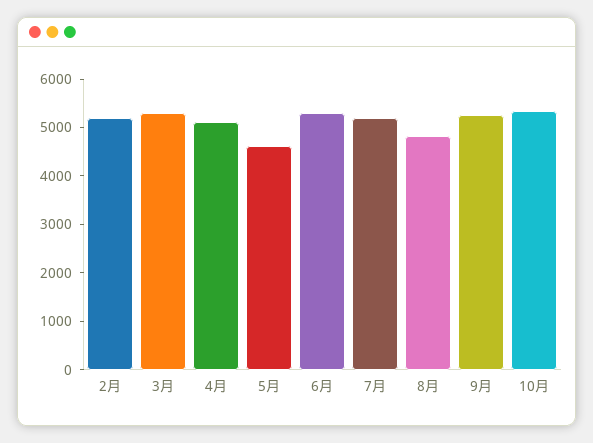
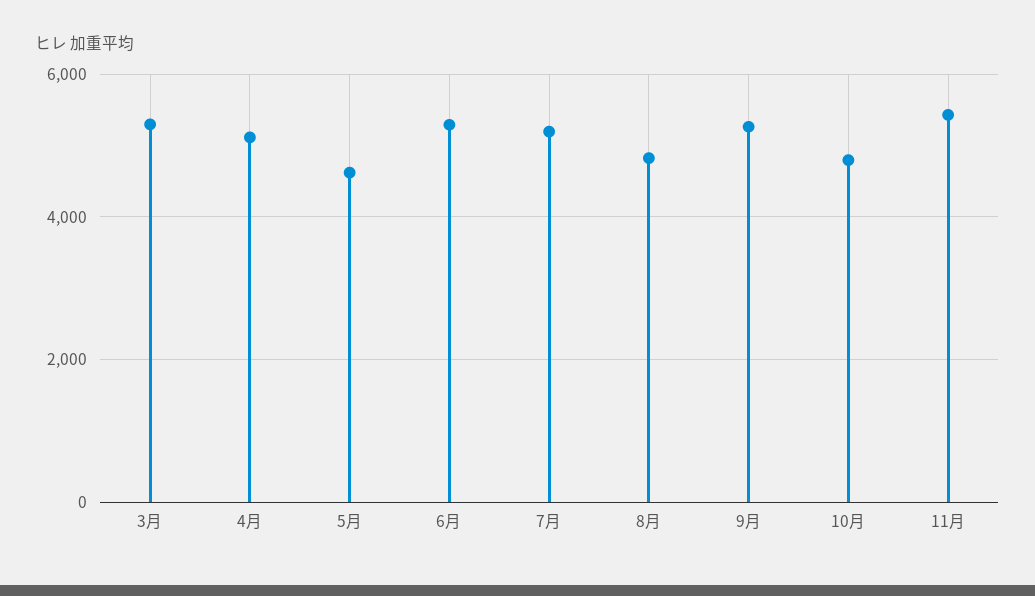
2月: 5200 -> none
10月: 5400 -> 4800
11月: none -> 5400

